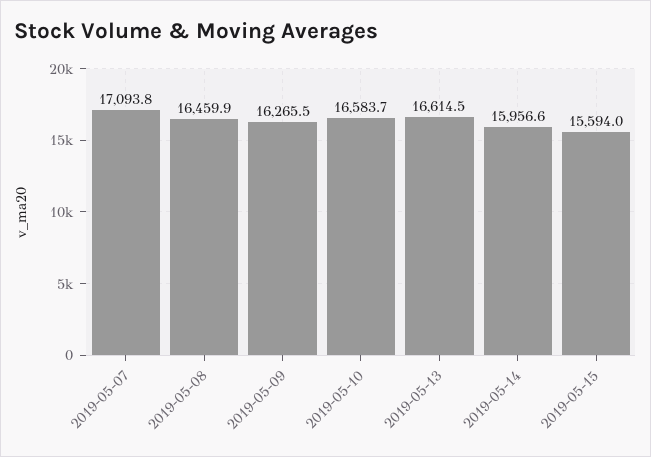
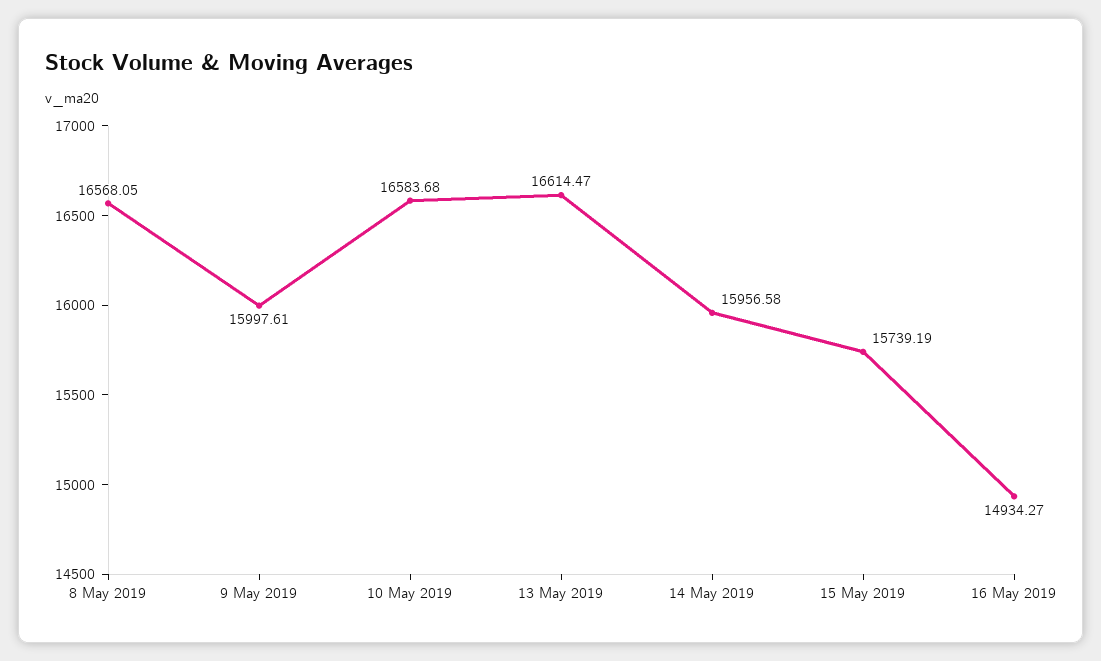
2019-05-07: 17093.8 -> none
2019-05-08: 16459.9 -> 16568.05
2019-05-09: 16265.5 -> 15997.61
2019-05-15: 15594 -> 15739.19
16 May 2019: none -> 14934.27

